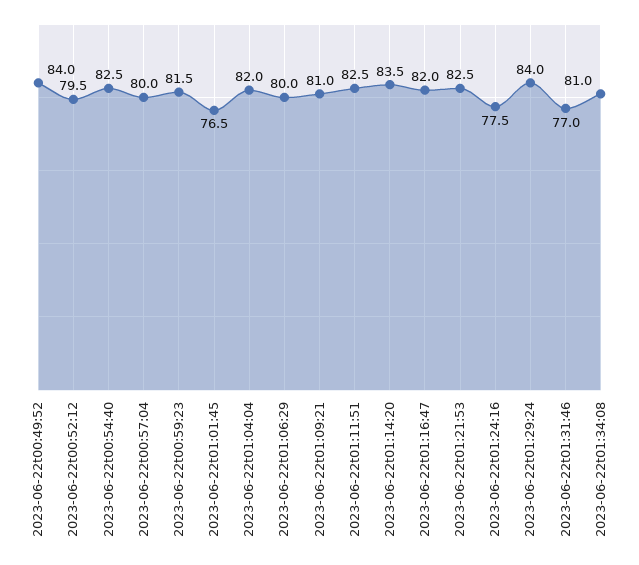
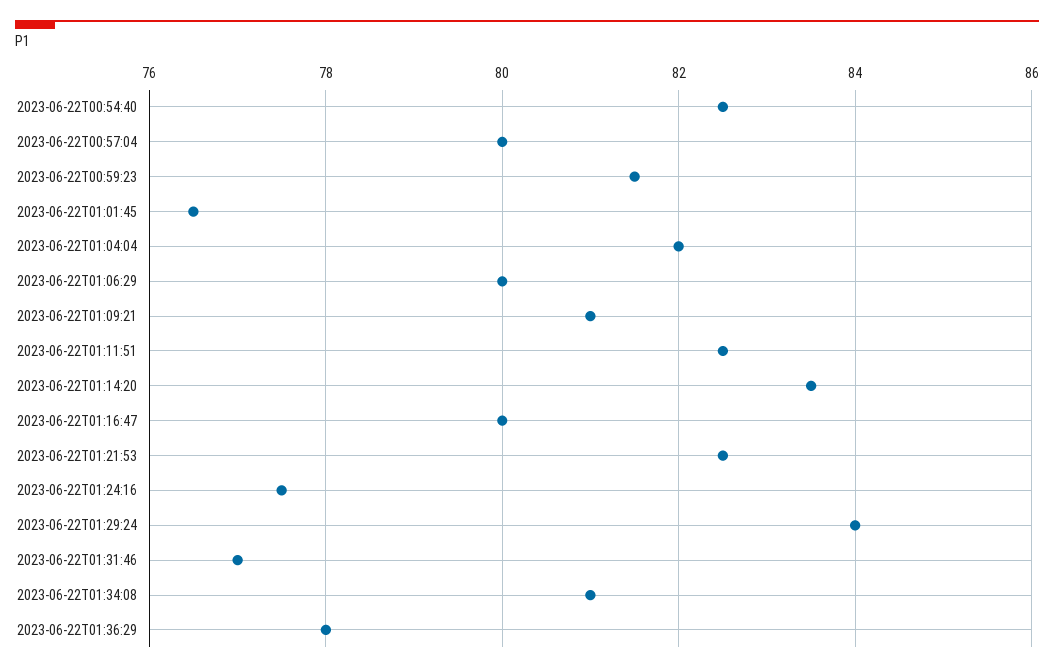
2023-06-22t00:49:52: 84 -> none
2023-06-22t00:52:12: 79.5 -> none
2023-06-22t01:16:47: 82 -> 80
2023-06-22T01:36:29: none -> 78

